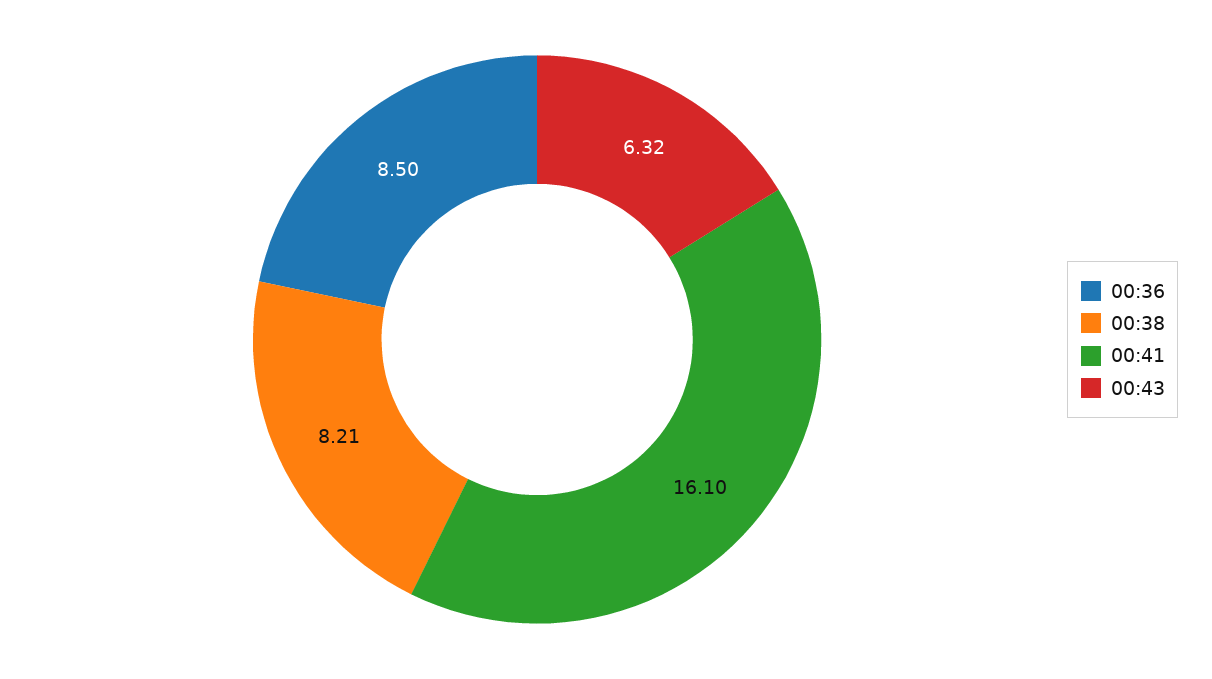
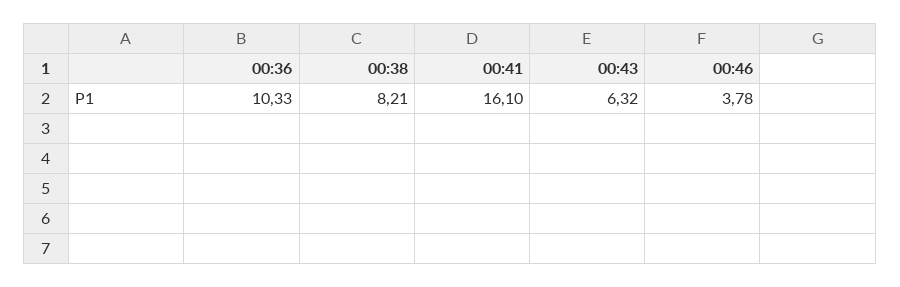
00:36: 8.5 -> 10.33
00:46: none -> 3.78

